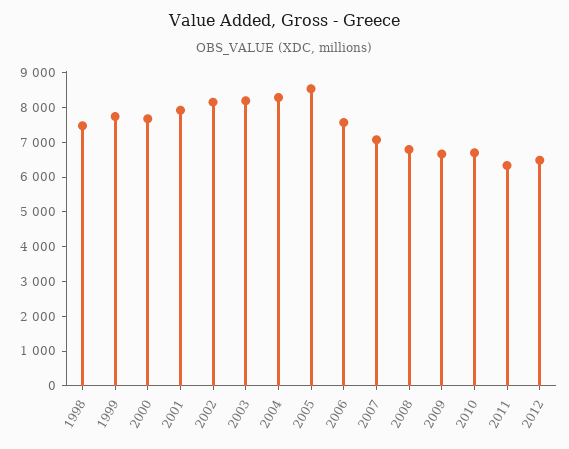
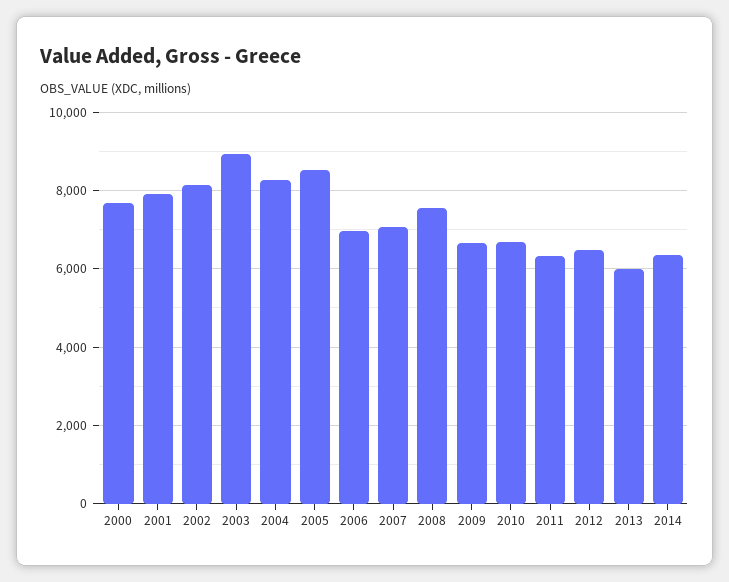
1998: 7500 -> none
1999: 7750 -> none
2003: 8250 -> 9000
2006: 7500 -> 7000
2008: 6750 -> 7600
2013: none -> 6000
2014: none -> 6400

